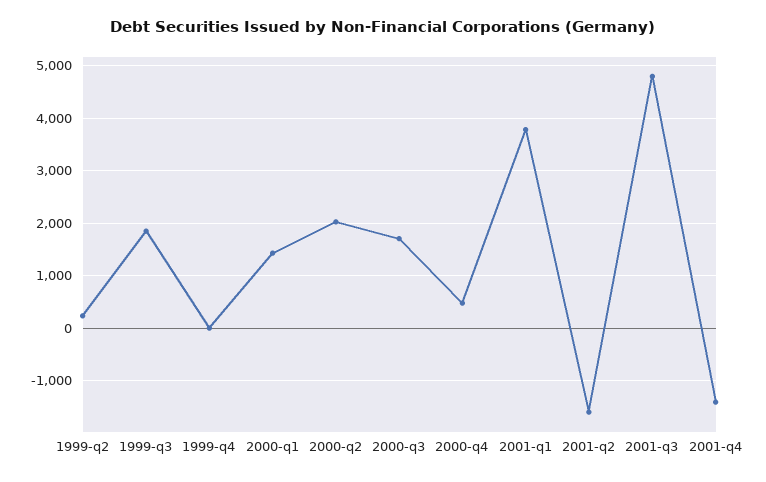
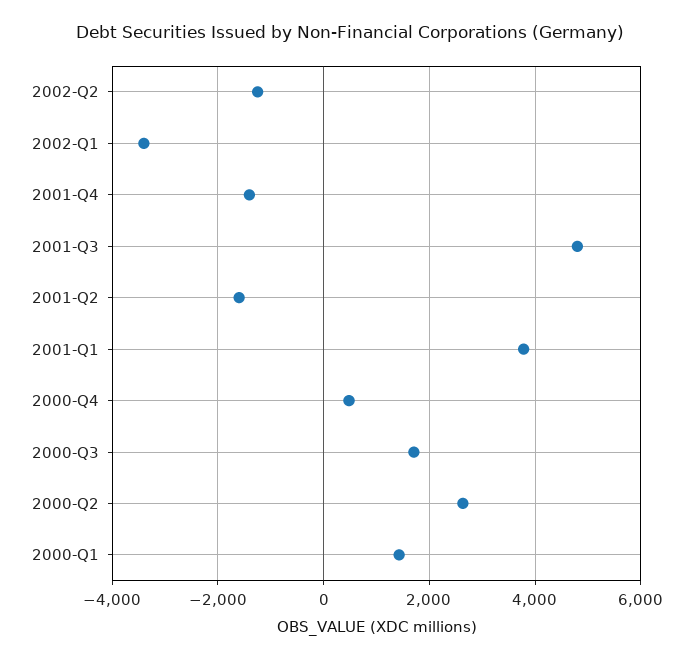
1999-q2: 200 -> none
1999-q3: 1800 -> none
1999-q4: 0 -> none
2000-q2: 2000 -> 2600
2002-Q2: none -> -1200
2002-Q1: none -> -3400

